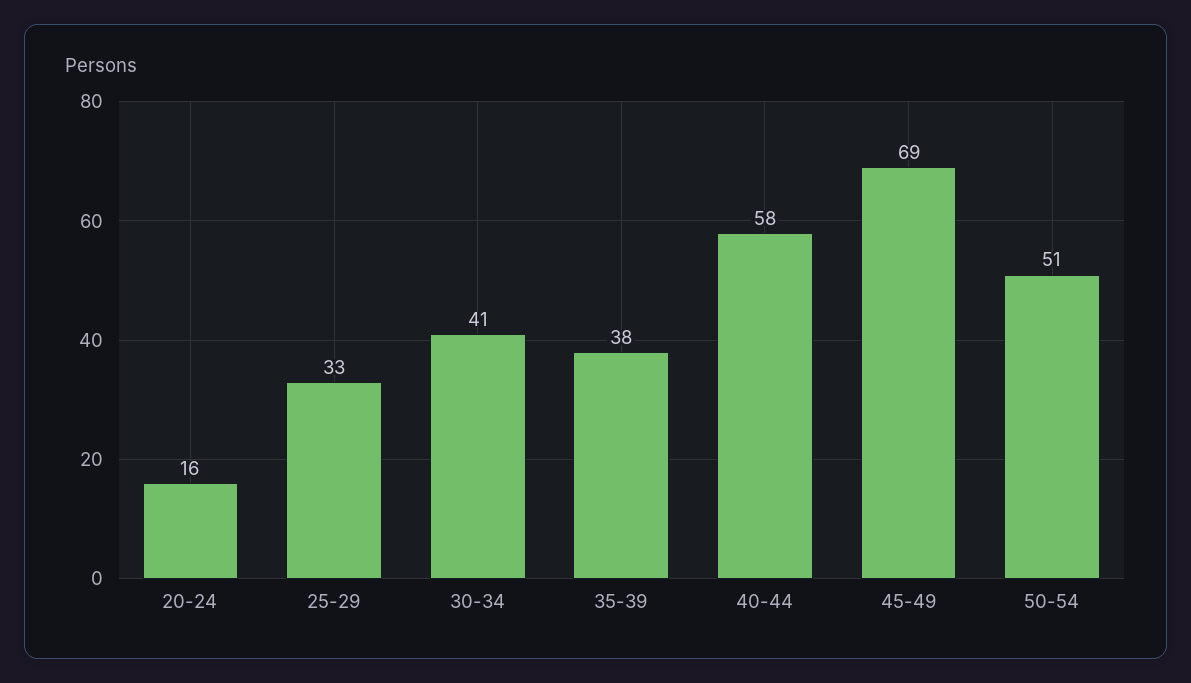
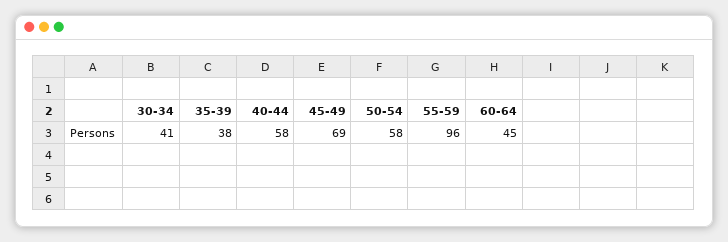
20-24: 16 -> none
25-29: 33 -> none
50-54: 51 -> 58
55-59: none -> 96
60-64: none -> 45

